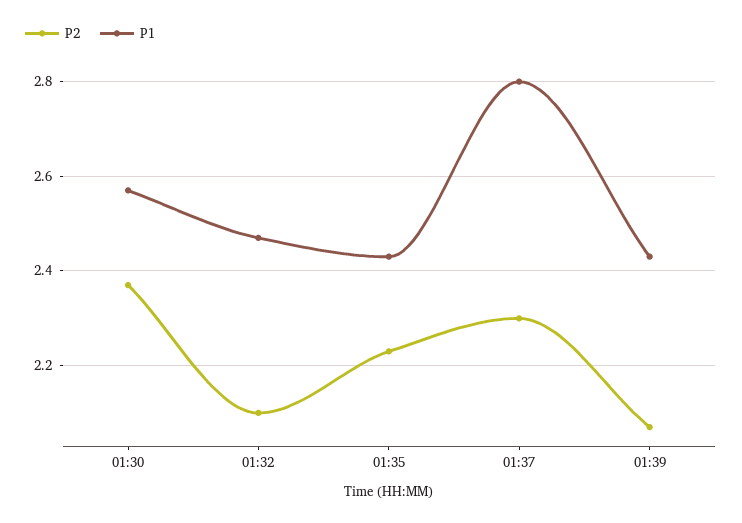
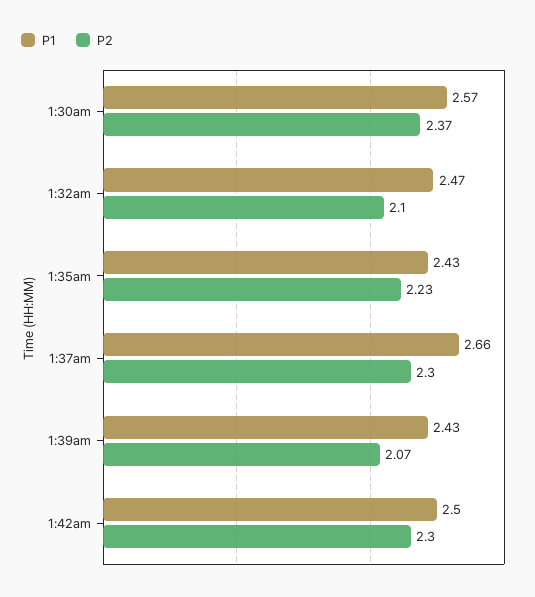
P1, 01:37: 2.8 -> 2.66
P1, 1:42am: none -> 2.5
P2, 1:42am: none -> 2.3

